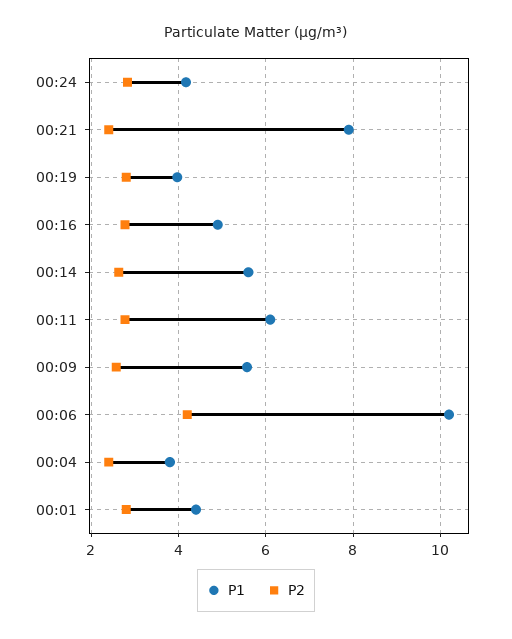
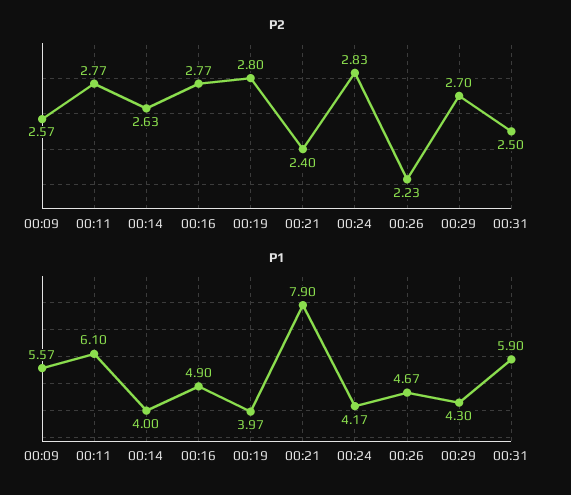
P1, 00:14: 5.6 -> 4
P1, 00:06: 10.2 -> none
P2, 00:06: 4.2 -> none
P1, 00:04: 3.8 -> none
P2, 00:04: 2.4 -> none
P1, 00:01: 4.4 -> none
P2, 00:01: 2.8 -> none
P2, 00:26: none -> 2.23
P2, 00:29: none -> 2.7
P2, 00:31: none -> 2.5
P1, 00:26: none -> 4.67
P1, 00:29: none -> 4.3
P1, 00:31: none -> 5.9

